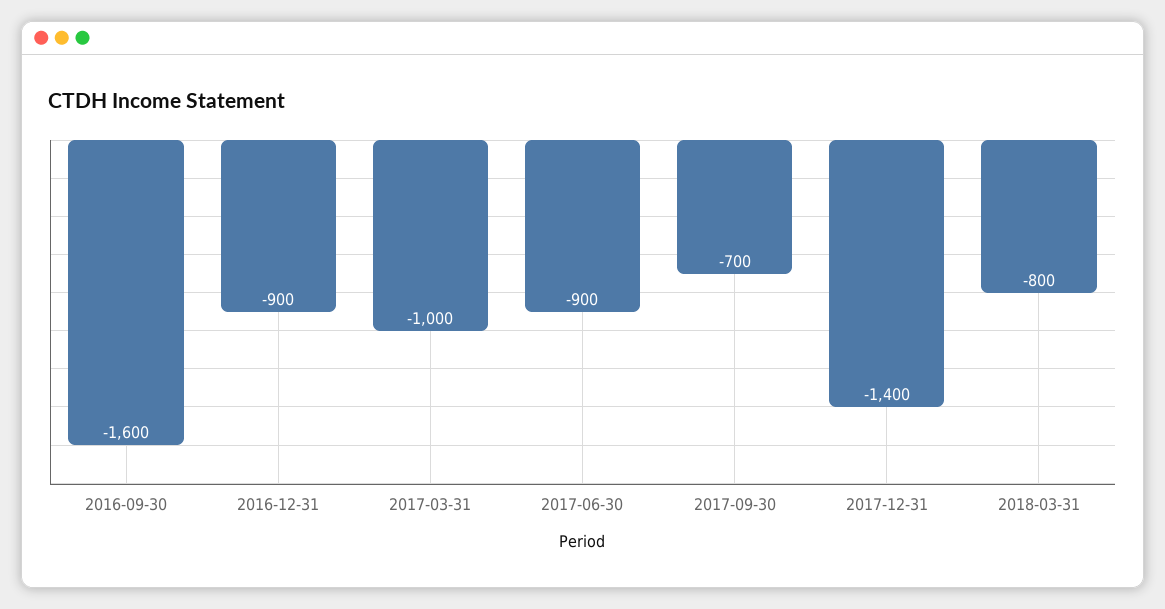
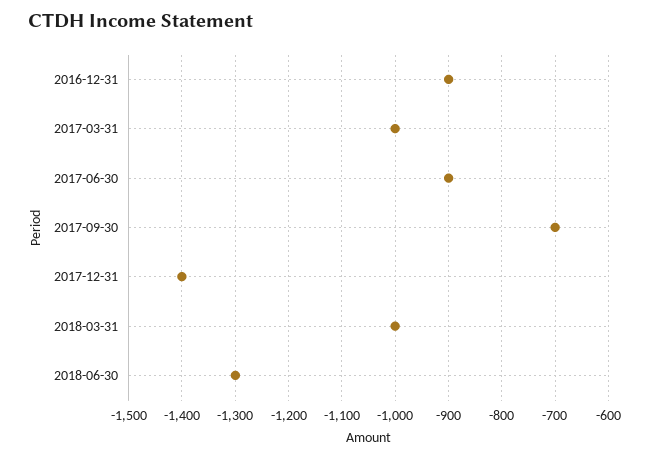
2016-09-30: -1600 -> none
2018-03-31: -800 -> -1000
2018-06-30: none -> -1300

